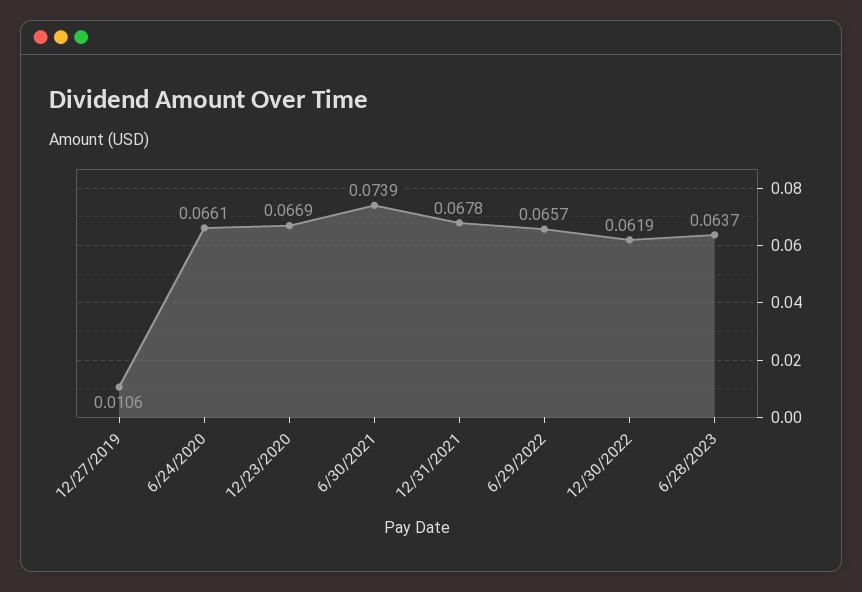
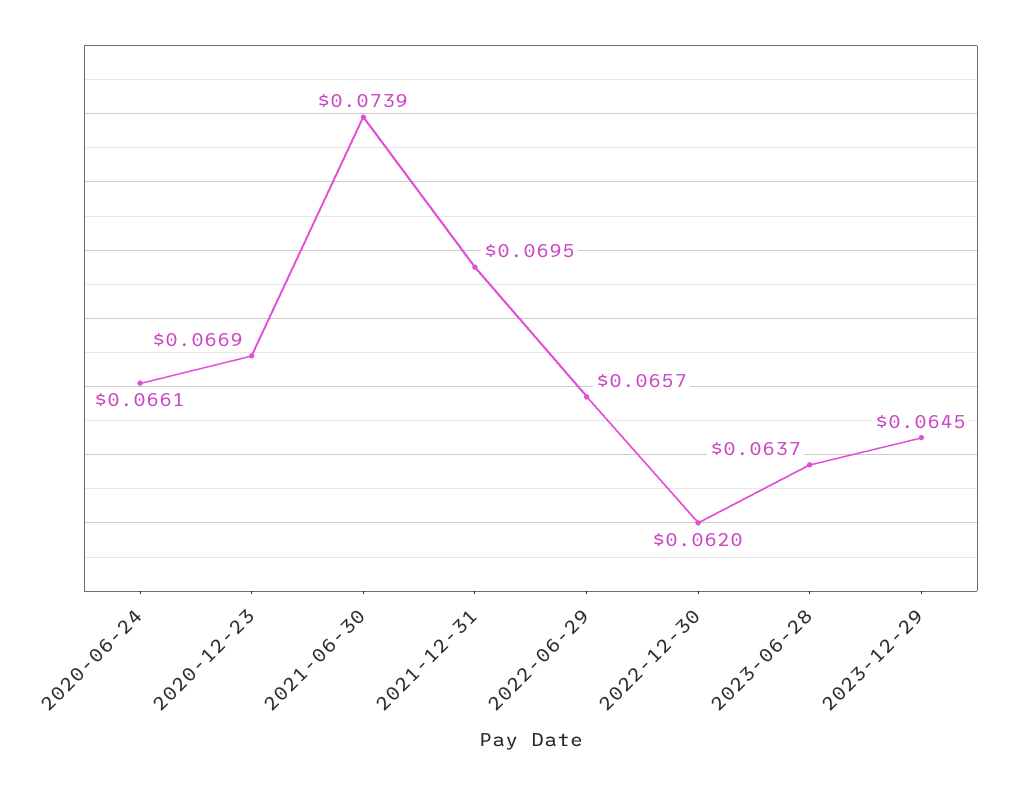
12/27/2019: 0.0106 -> none
12/31/2021: 0.0678 -> 0.0695
12/30/2022: 0.0619 -> 0.062
2023-12-29: none -> 0.0645

